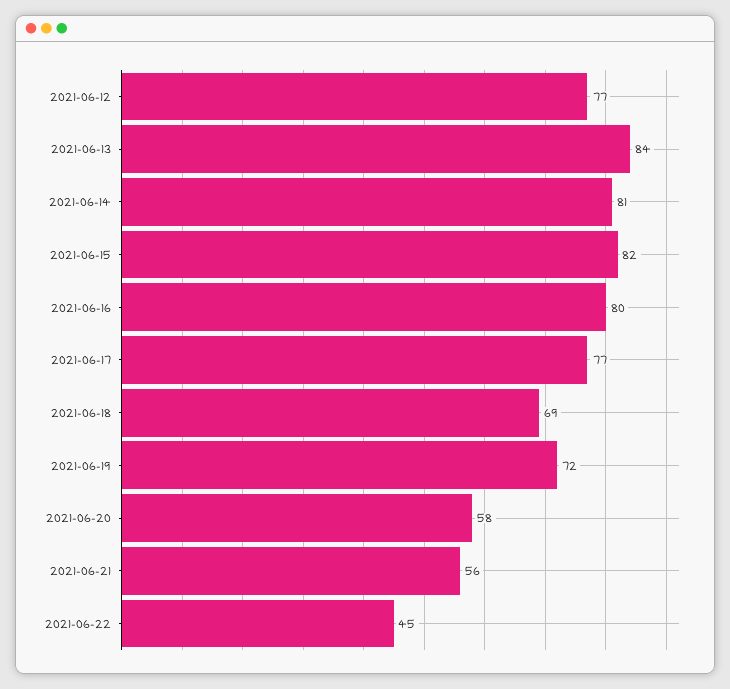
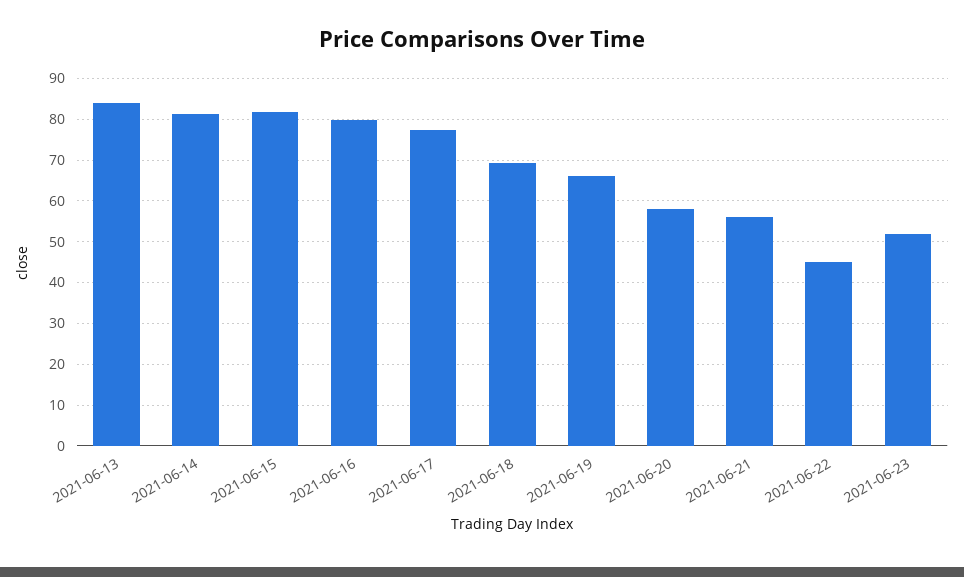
2021-06-12: 77 -> none
2021-06-19: 72 -> 66
2021-06-23: none -> 52

